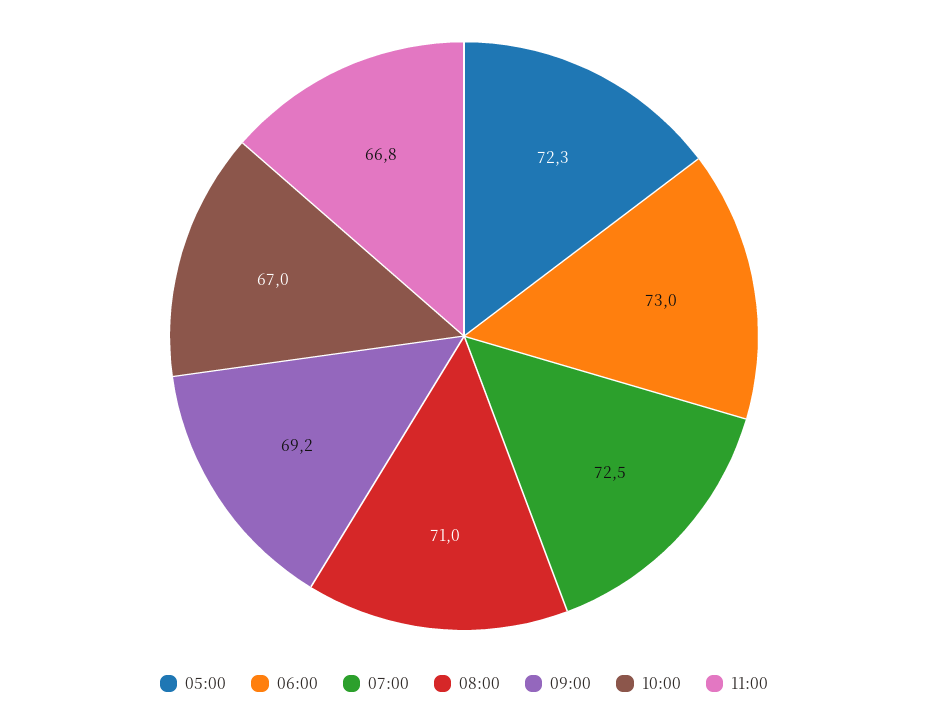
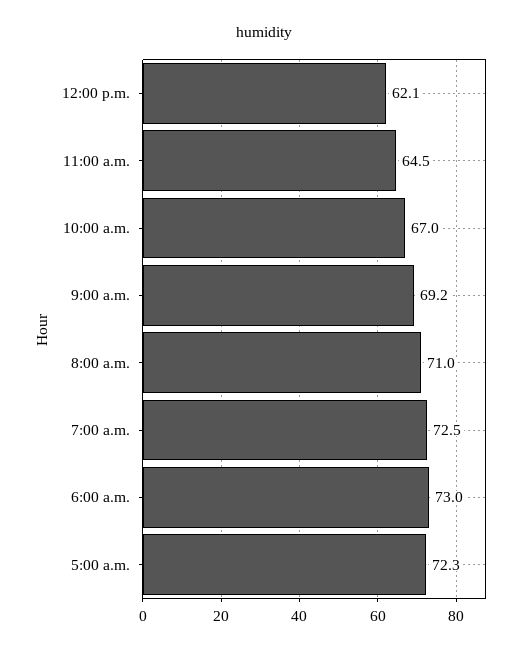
11:00: 66.8 -> 64.5
12:00 p.m.: none -> 62.1

